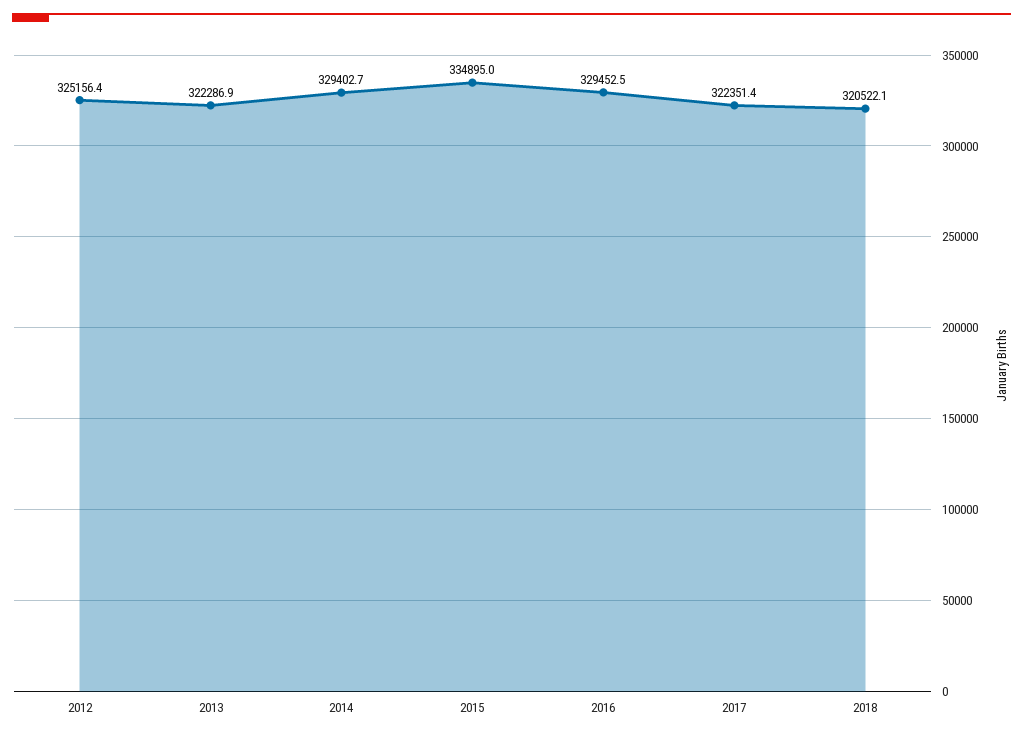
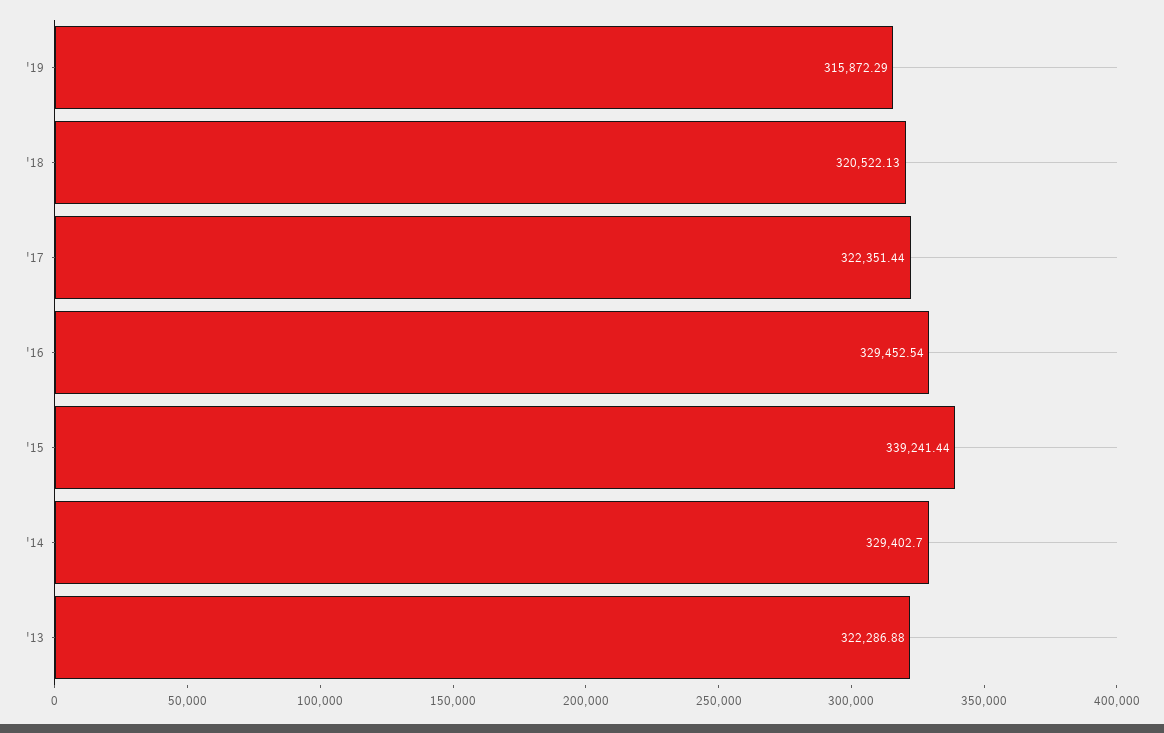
2012: 325156.4 -> none
2015: 334895 -> 339241.44
'19: none -> 315872.29

